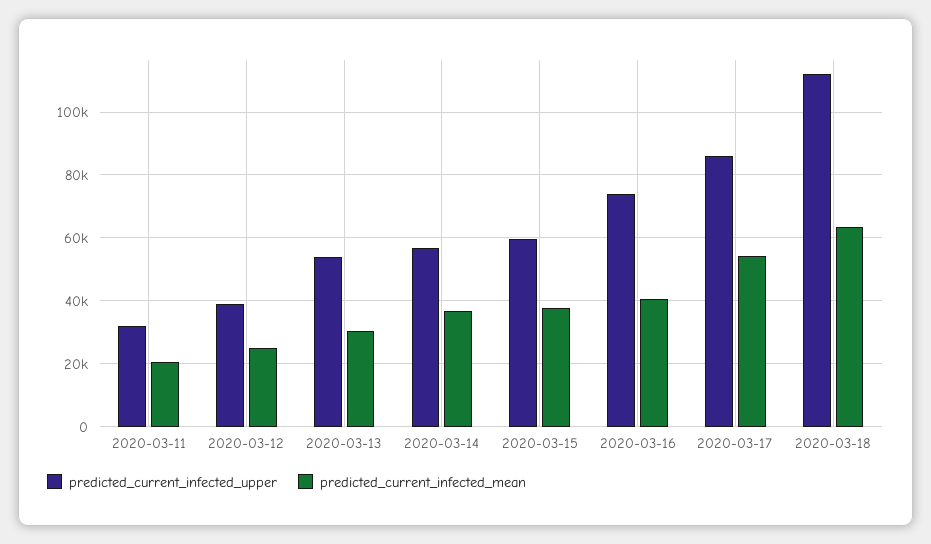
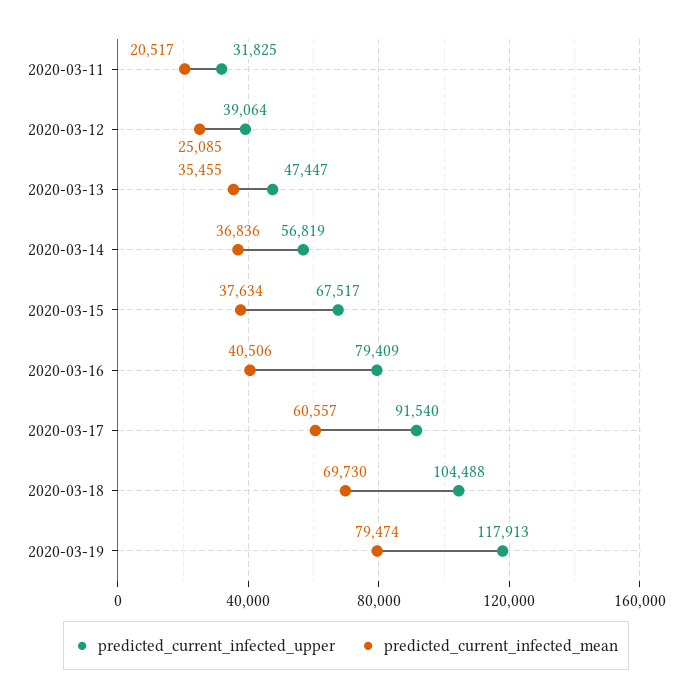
predicted_current_infected_upper, 2020-03-13: 54000 -> 47447
predicted_current_infected_mean, 2020-03-13: 30000 -> 35455
predicted_current_infected_upper, 2020-03-15: 60000 -> 67517
predicted_current_infected_upper, 2020-03-16: 74000 -> 79409
predicted_current_infected_upper, 2020-03-17: 86000 -> 91540
predicted_current_infected_mean, 2020-03-17: 54000 -> 60557
predicted_current_infected_upper, 2020-03-18: 112000 -> 104488
predicted_current_infected_mean, 2020-03-18: 64000 -> 69730
predicted_current_infected_upper, 2020-03-19: none -> 117913
predicted_current_infected_mean, 2020-03-19: none -> 79474

